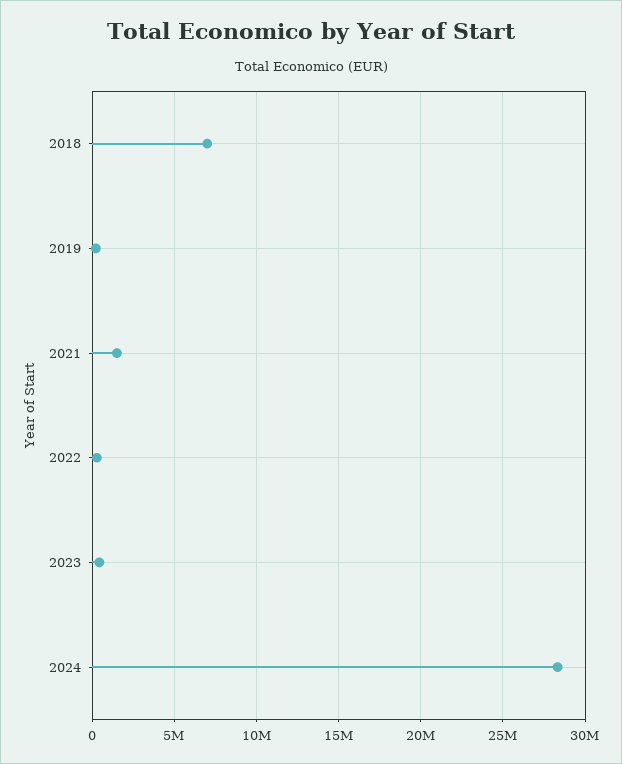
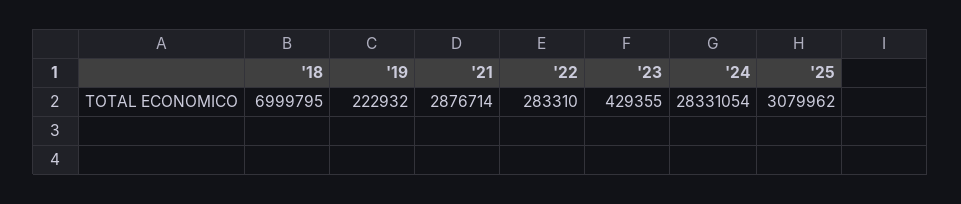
2021: 1500000 -> 2876714
'25: none -> 3079962

